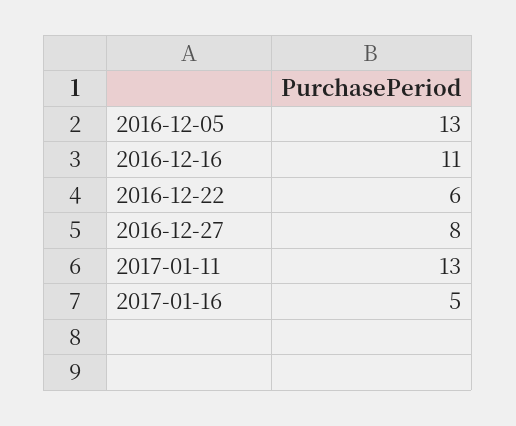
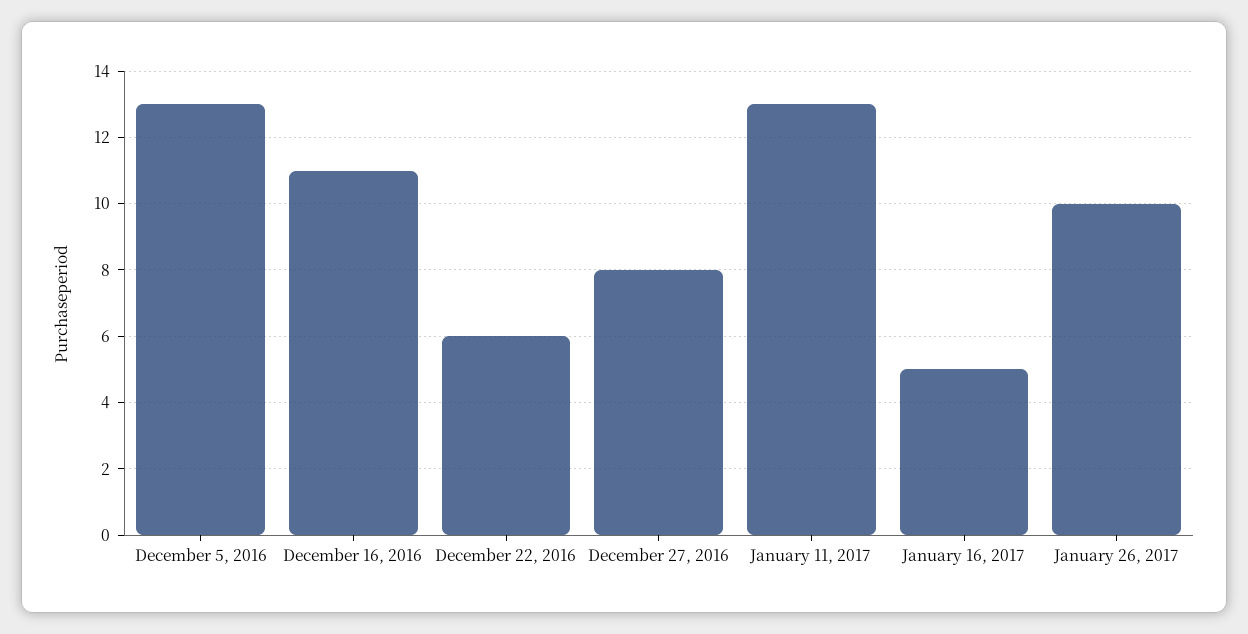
January 26, 2017: none -> 10

